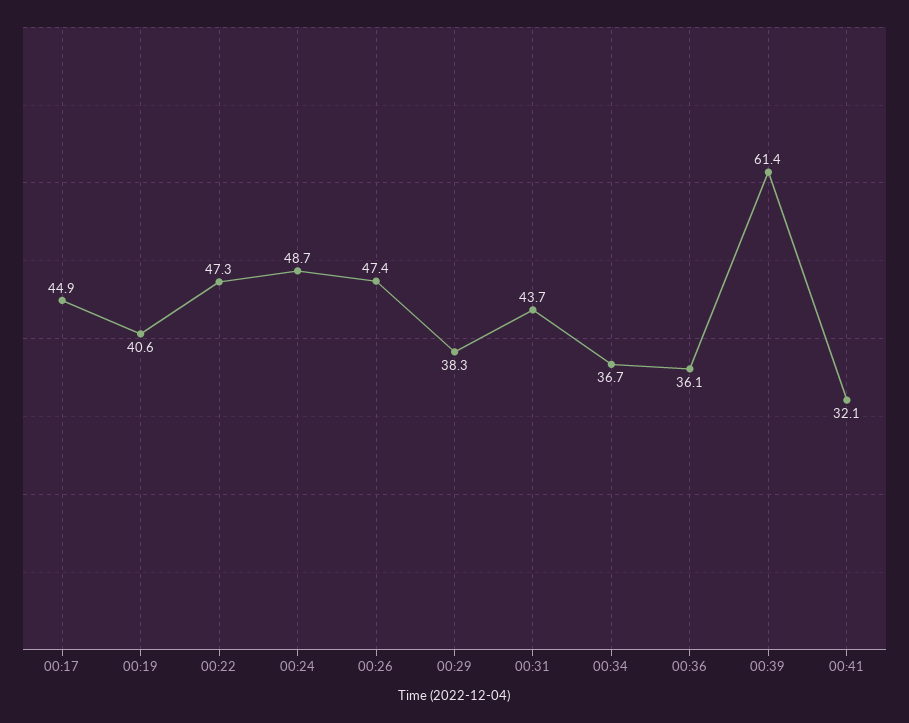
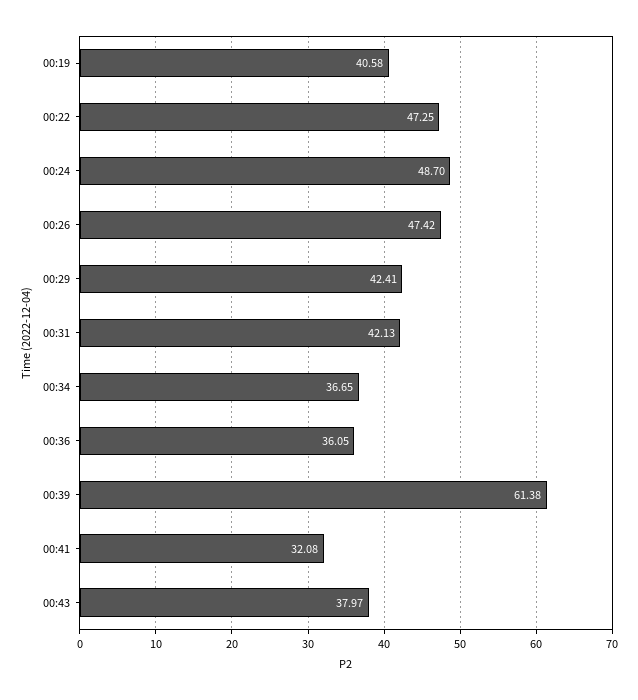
00:17: 44.9 -> none
00:29: 38.3 -> 42.41
00:31: 43.7 -> 42.13
00:43: none -> 37.97

